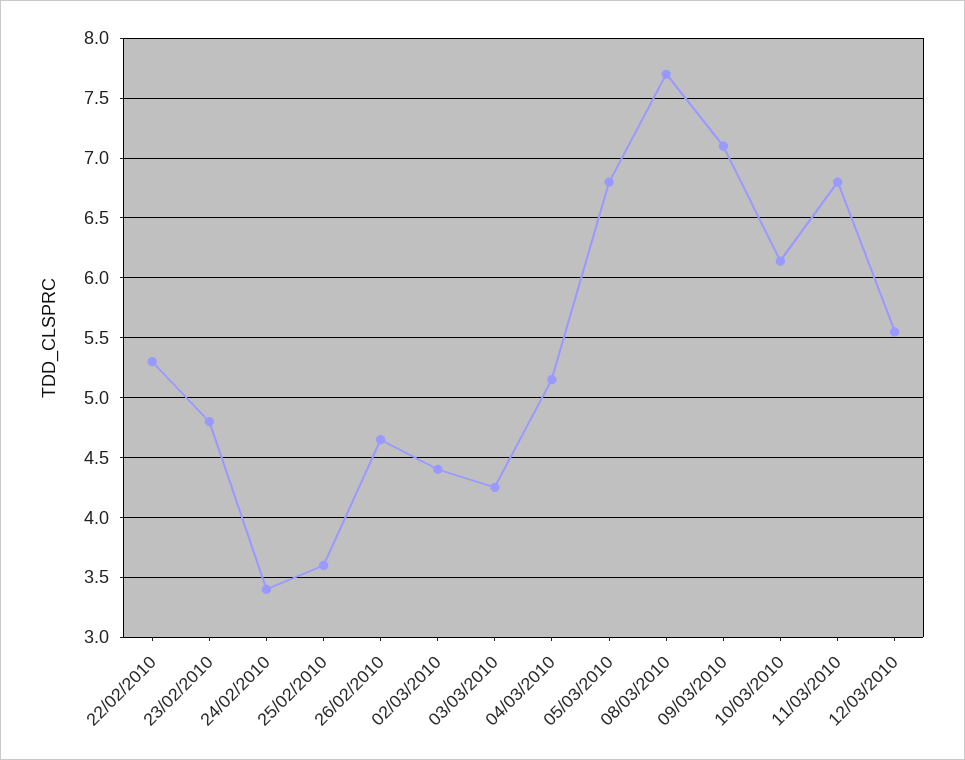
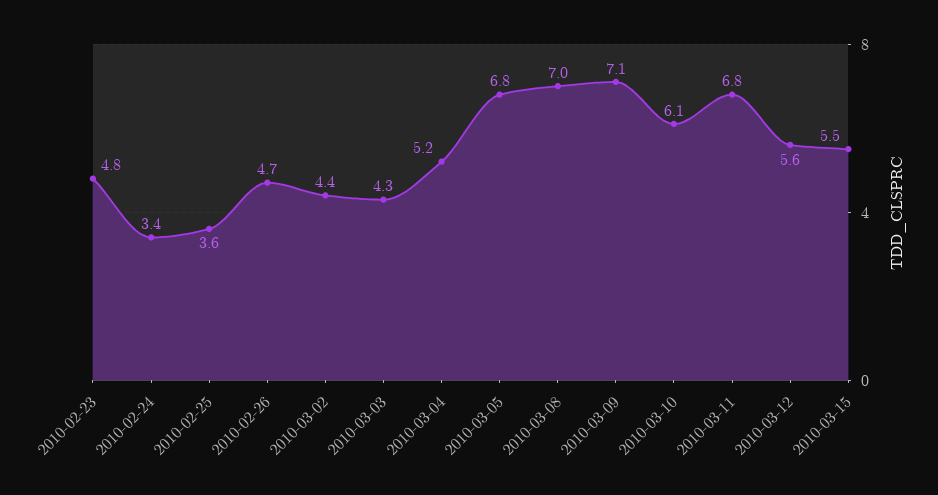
22/02/2010: 5.3 -> none
08/03/2010: 7.7 -> 7
2010-03-15: none -> 5.5

